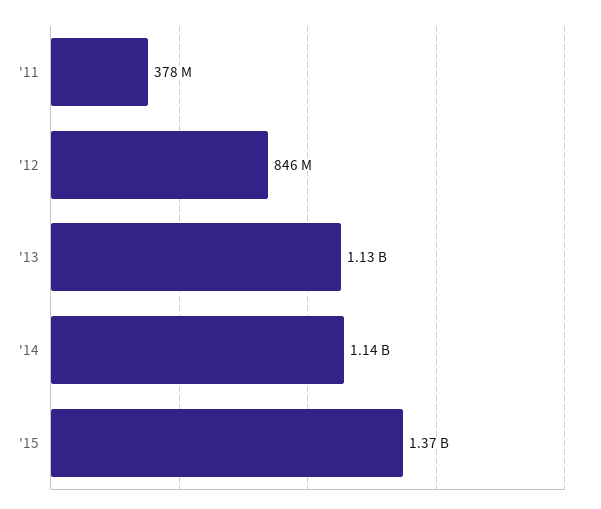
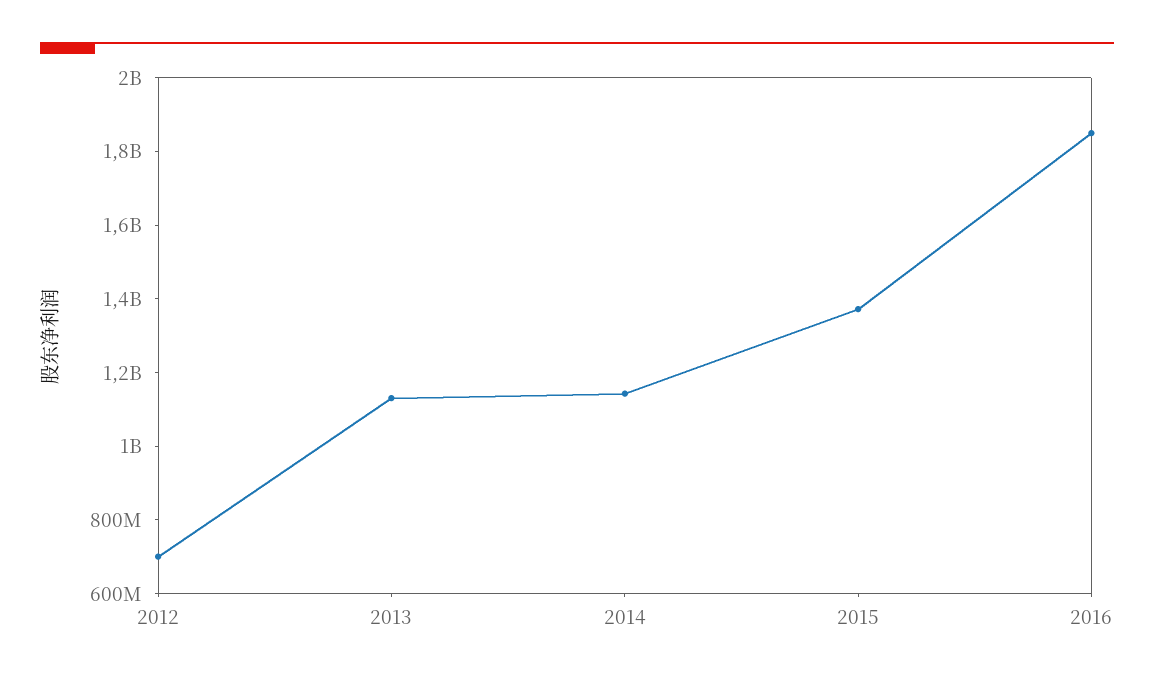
'11: 378000000 -> none
'12: 846000000 -> 700000000
2016: none -> 1850000000

